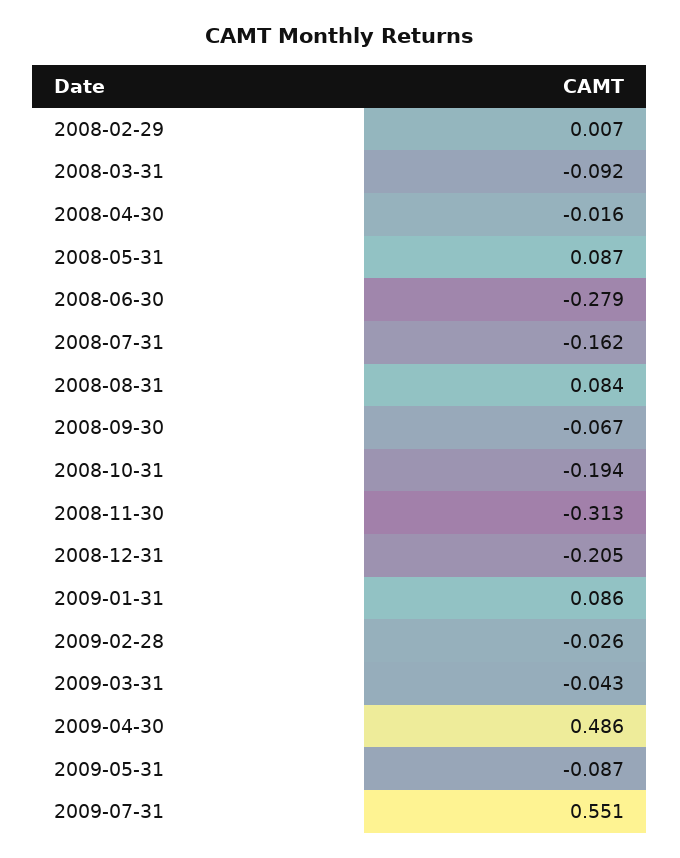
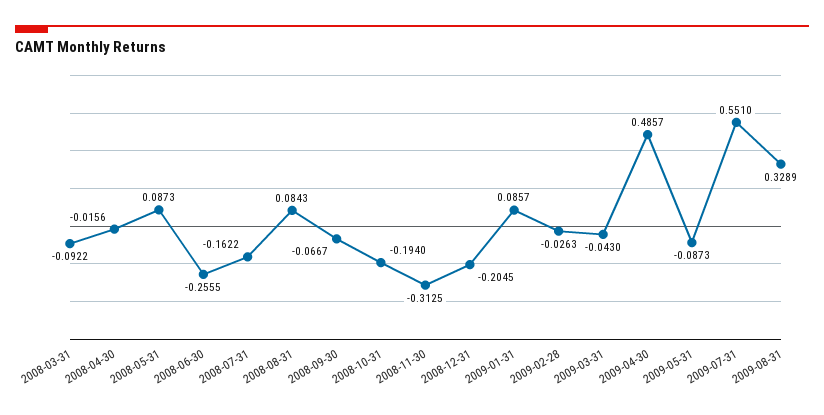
2008-02-29: 0.007 -> none
2008-06-30: -0.279 -> -0.2555
2009-08-31: none -> 0.3289

